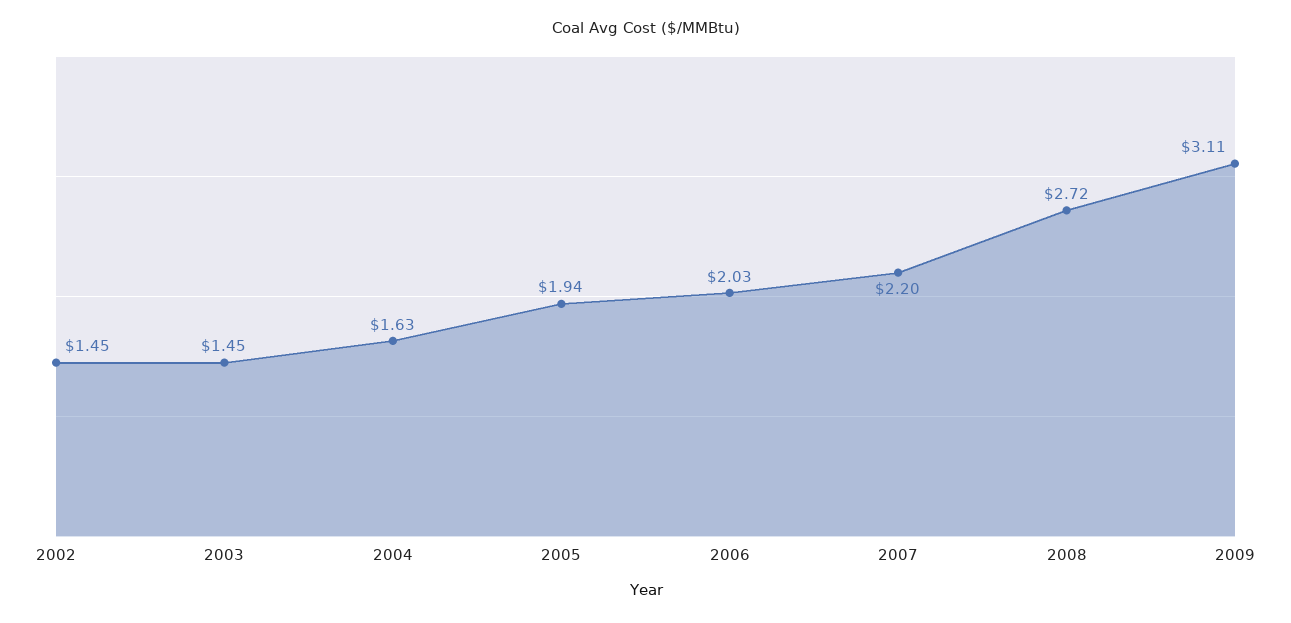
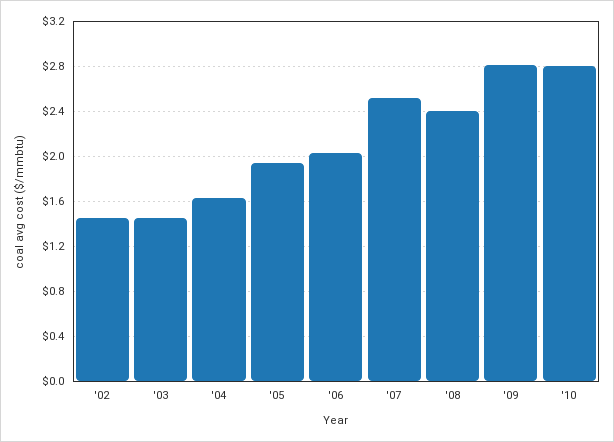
2007: 2.2 -> 2.5
2008: 2.72 -> 2.4
2009: 3.11 -> 2.8
'10: none -> 2.8

